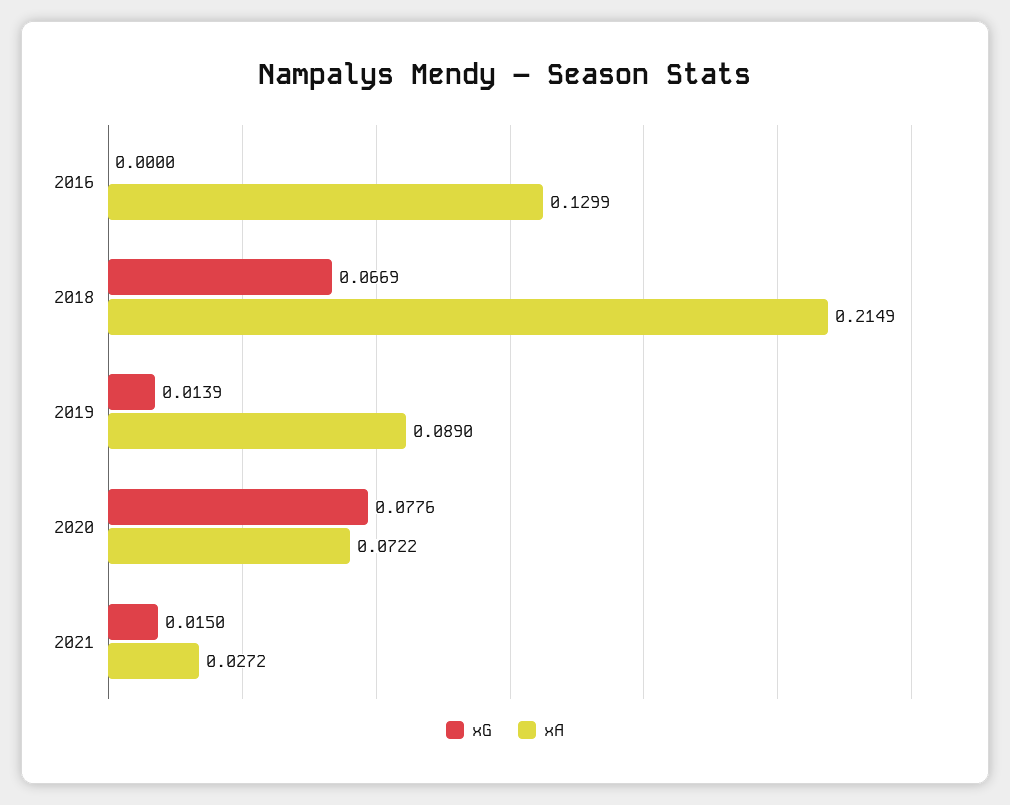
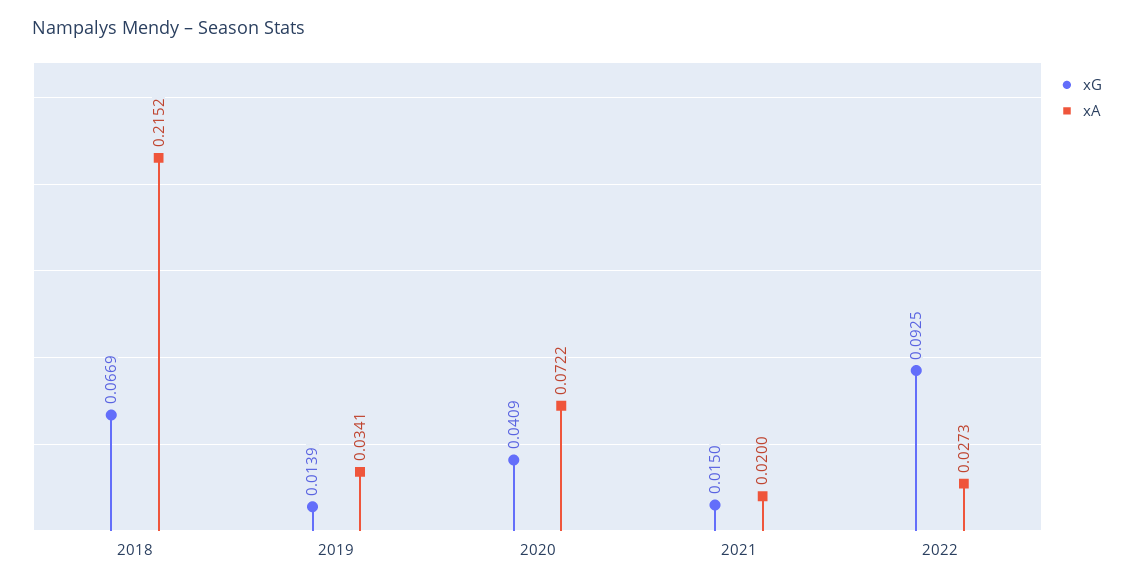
xG, 2016: 0 -> none
xA, 2016: 0.1299 -> none
xA, 2018: 0.2149 -> 0.2152
xA, 2019: 0.089 -> 0.0341
xG, 2020: 0.0776 -> 0.0409
xA, 2021: 0.0272 -> 0.02
xG, 2022: none -> 0.0925
xA, 2022: none -> 0.0273

